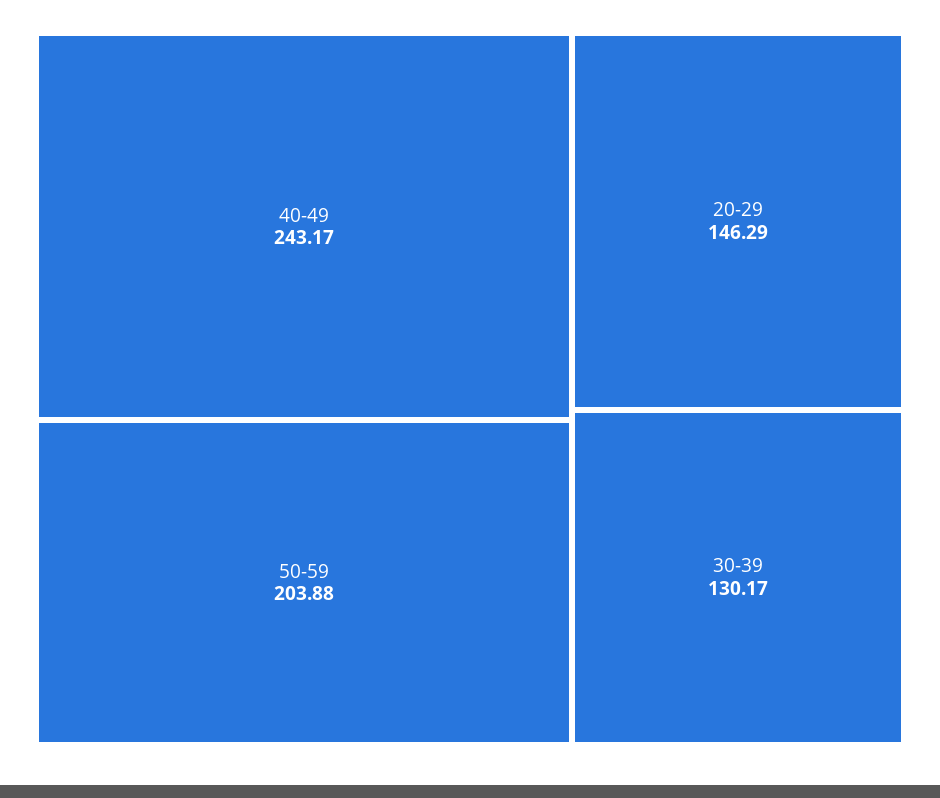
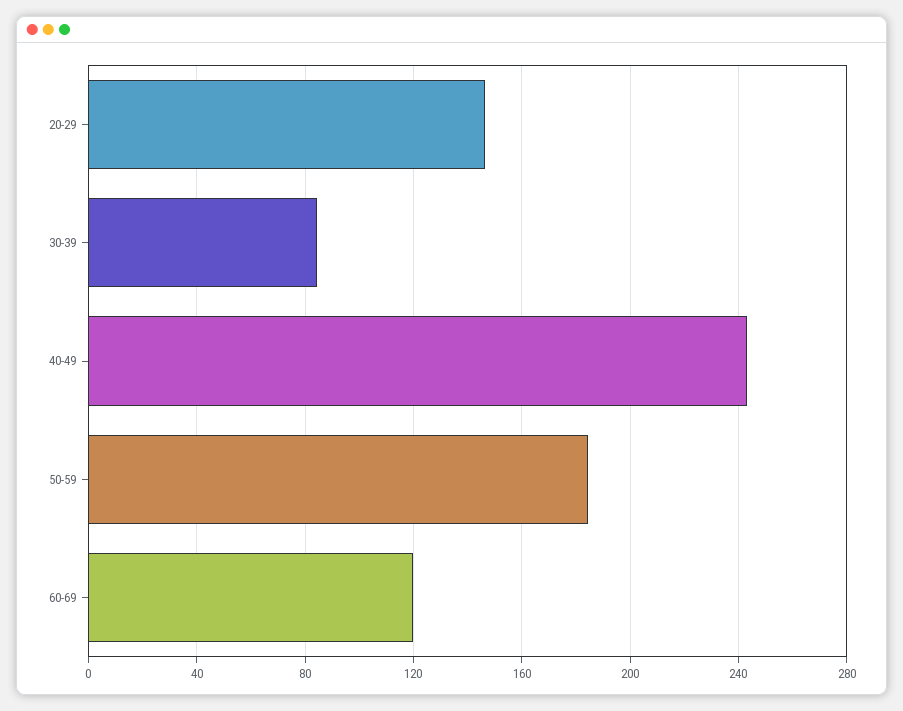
50-59: 203.88 -> 185
30-39: 130.17 -> 85
60-69: none -> 120

